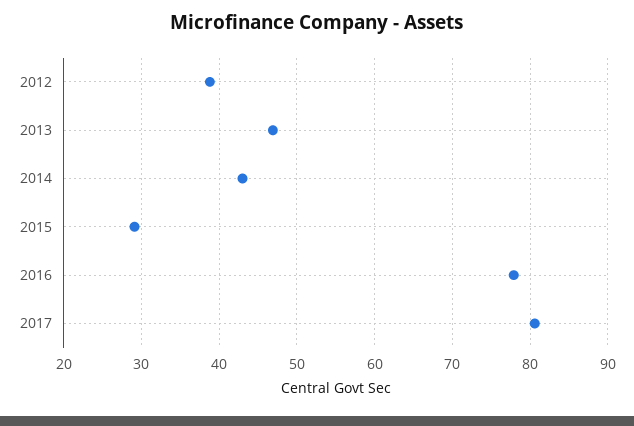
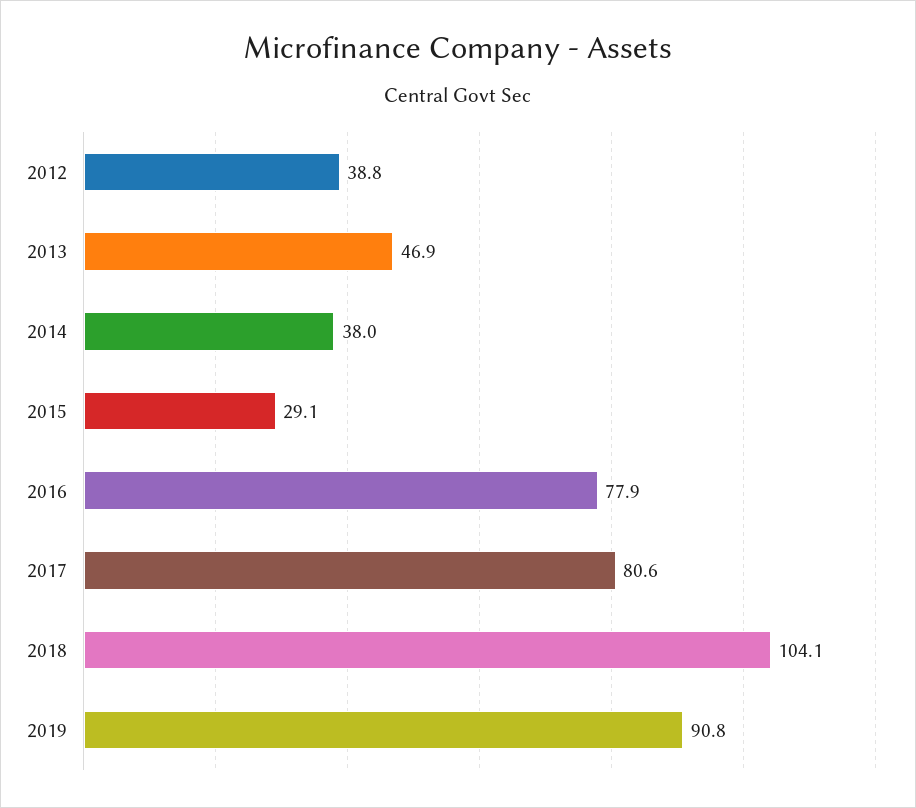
2014: 43 -> 38
2018: none -> 104.1
2019: none -> 90.8

